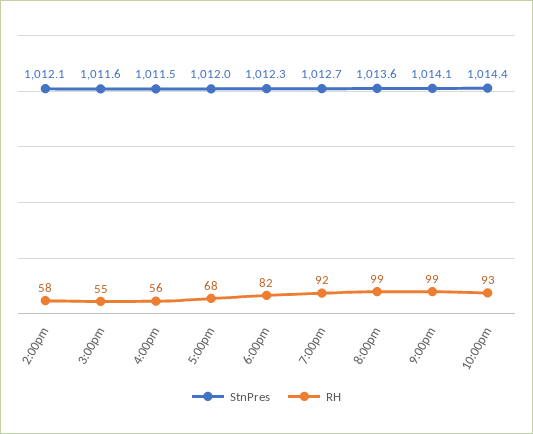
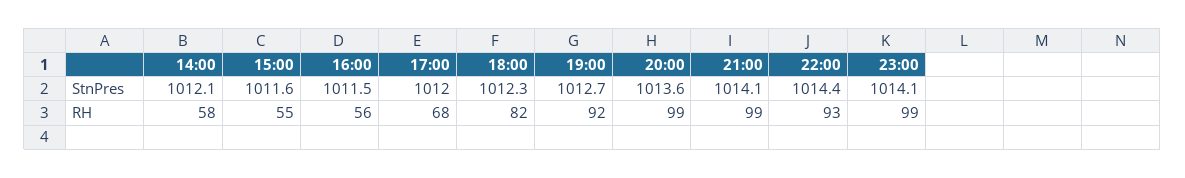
StnPres, 23:00: none -> 1014.1
RH, 23:00: none -> 99

